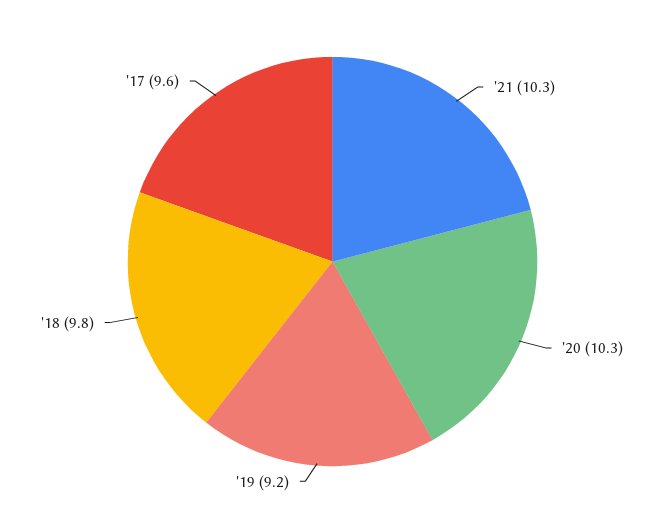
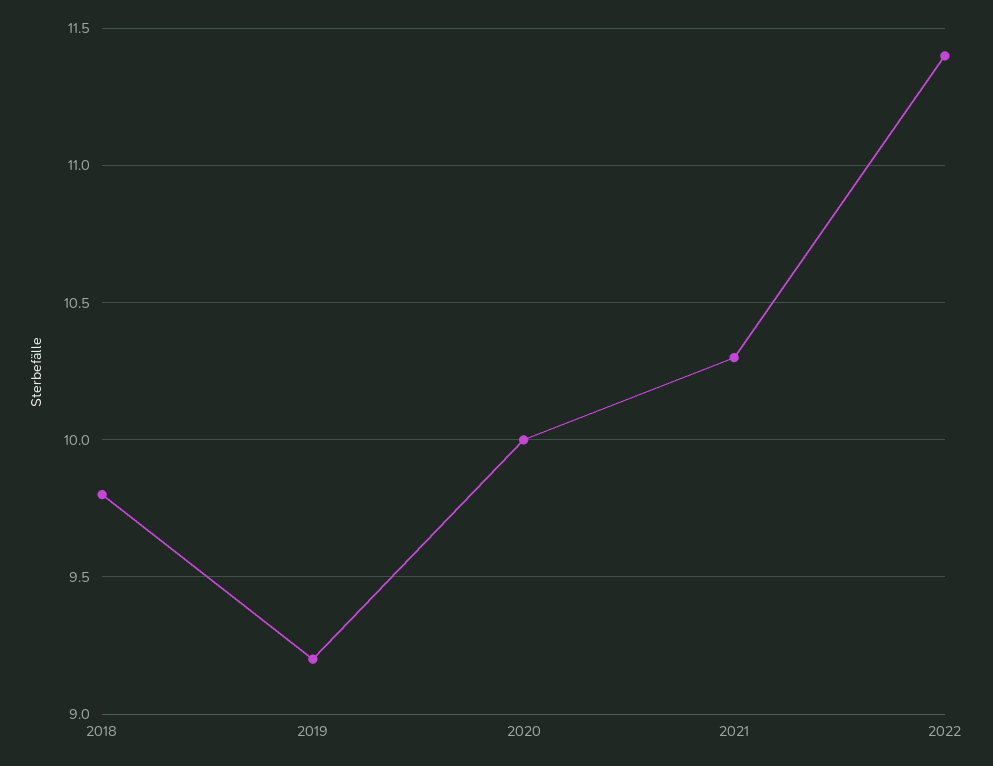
'20: 10.3 -> 10
'17: 9.6 -> none
2022: none -> 11.4

